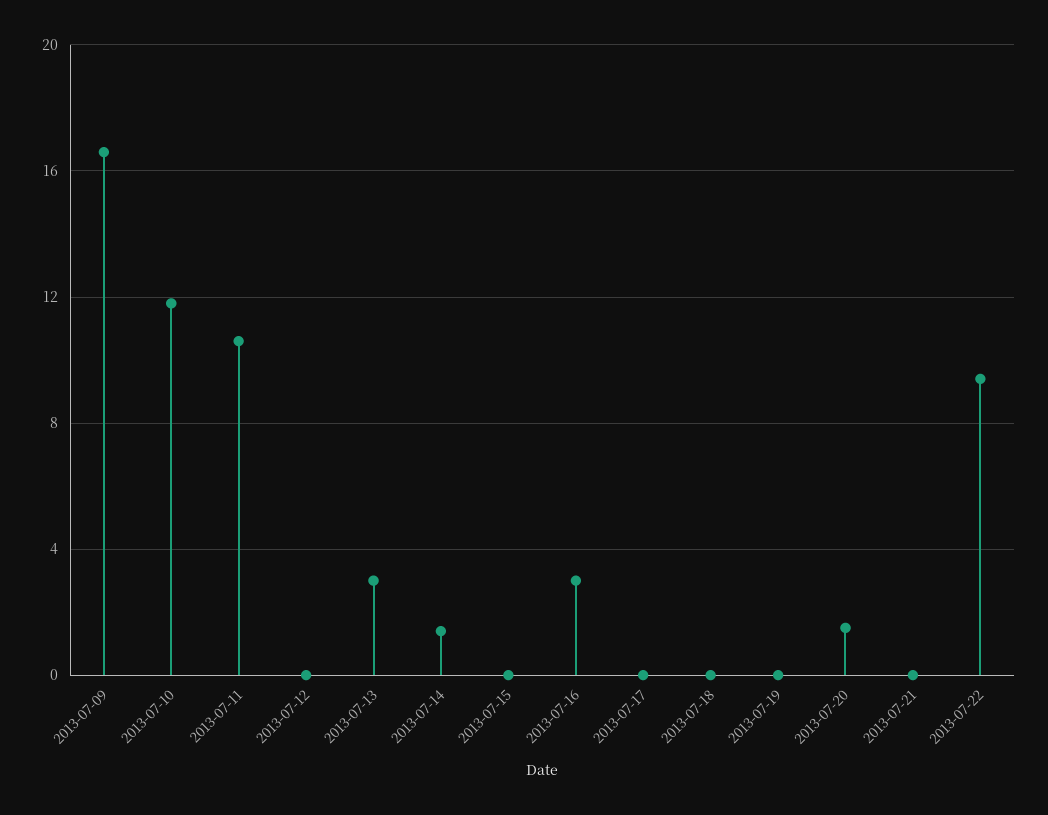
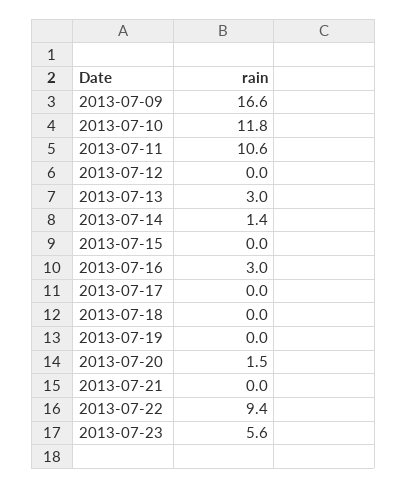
2013-07-23: none -> 5.6

